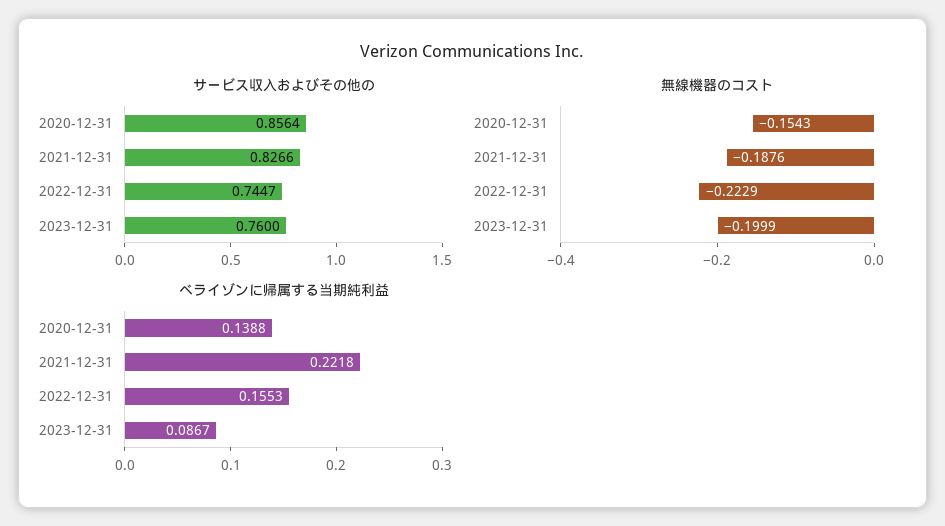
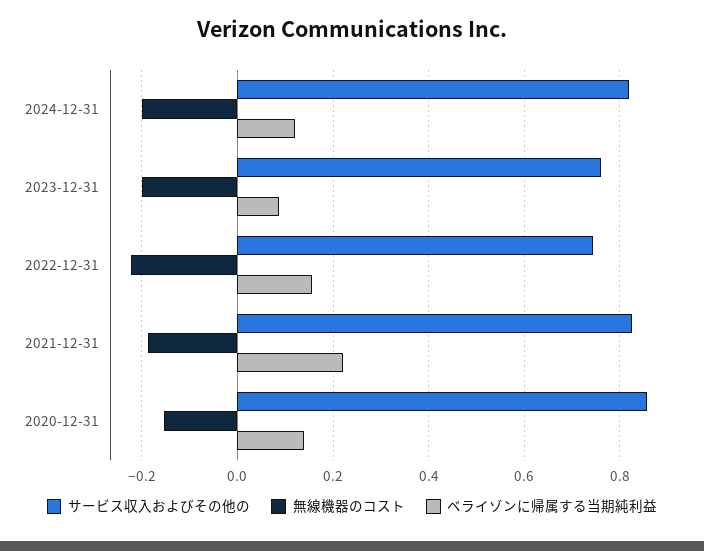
サービス収入およびその他の, 2024-12-31: none -> 0.82
無線機器のコスト, 2024-12-31: none -> -0.2
ベライゾンに帰属する当期純利益, 2024-12-31: none -> 0.12

